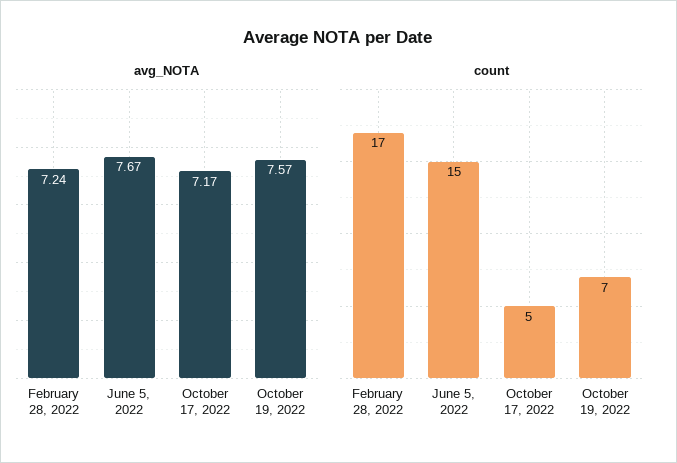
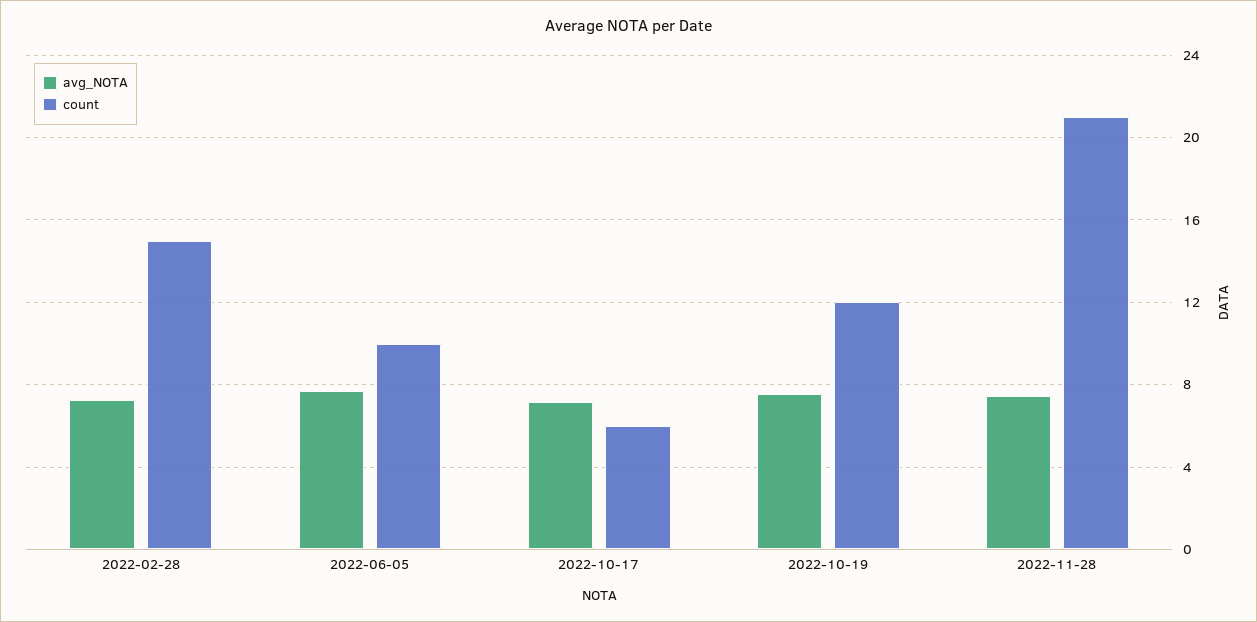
count, February 28, 2022: 17 -> 15
count, June 5, 2022: 15 -> 10
count, October 17, 2022: 5 -> 6
count, October 19, 2022: 7 -> 12
avg_NOTA, 2022-11-28: none -> 7.5
count, 2022-11-28: none -> 21

